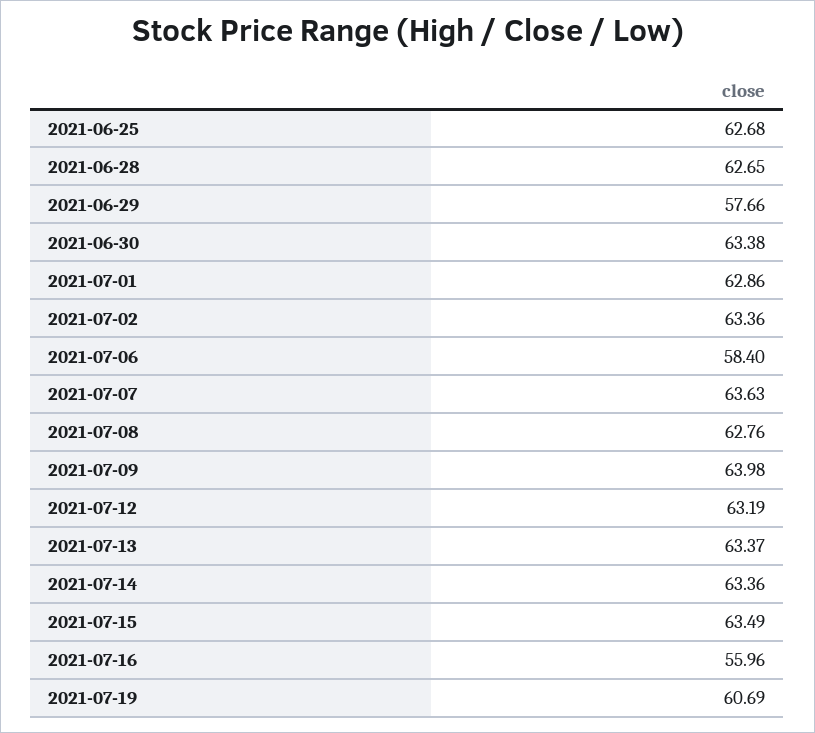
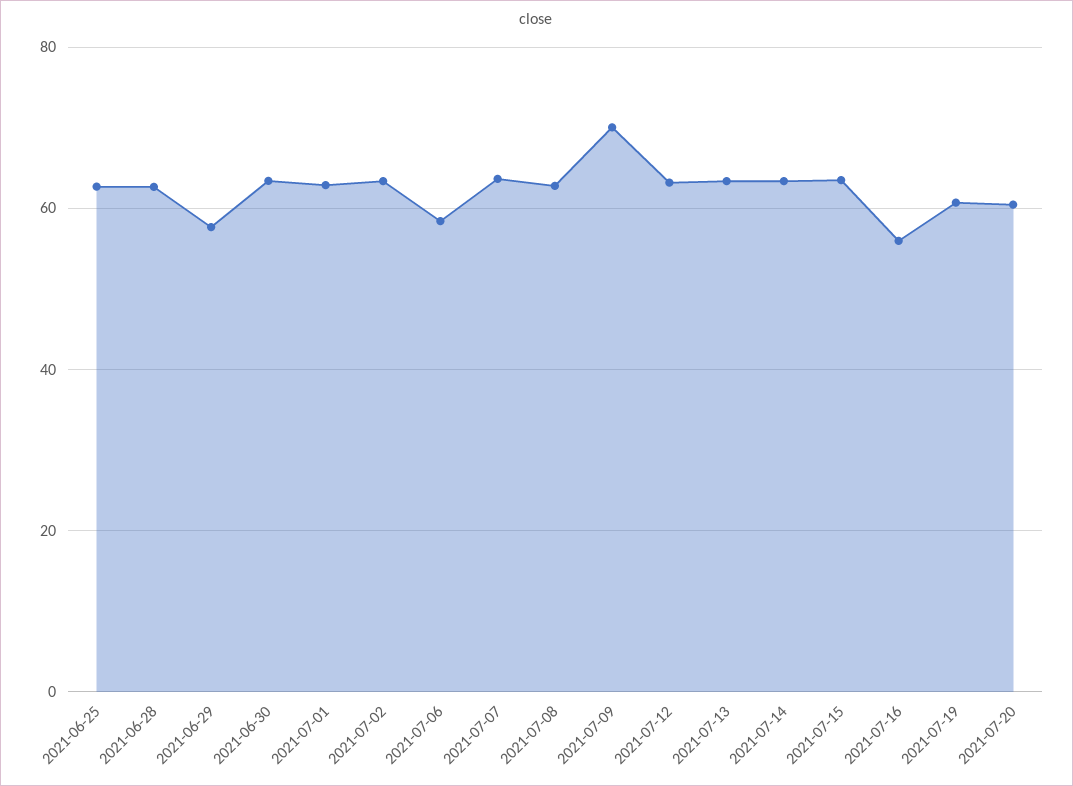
2021-07-09: 63.98 -> 70
2021-07-20: none -> 60

